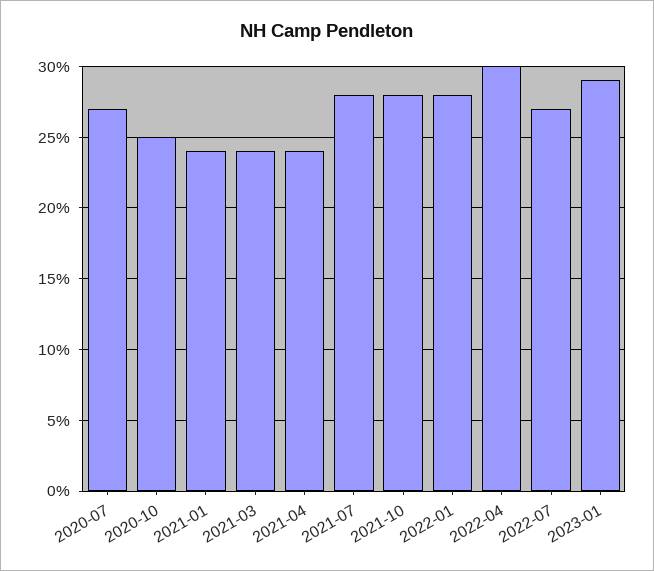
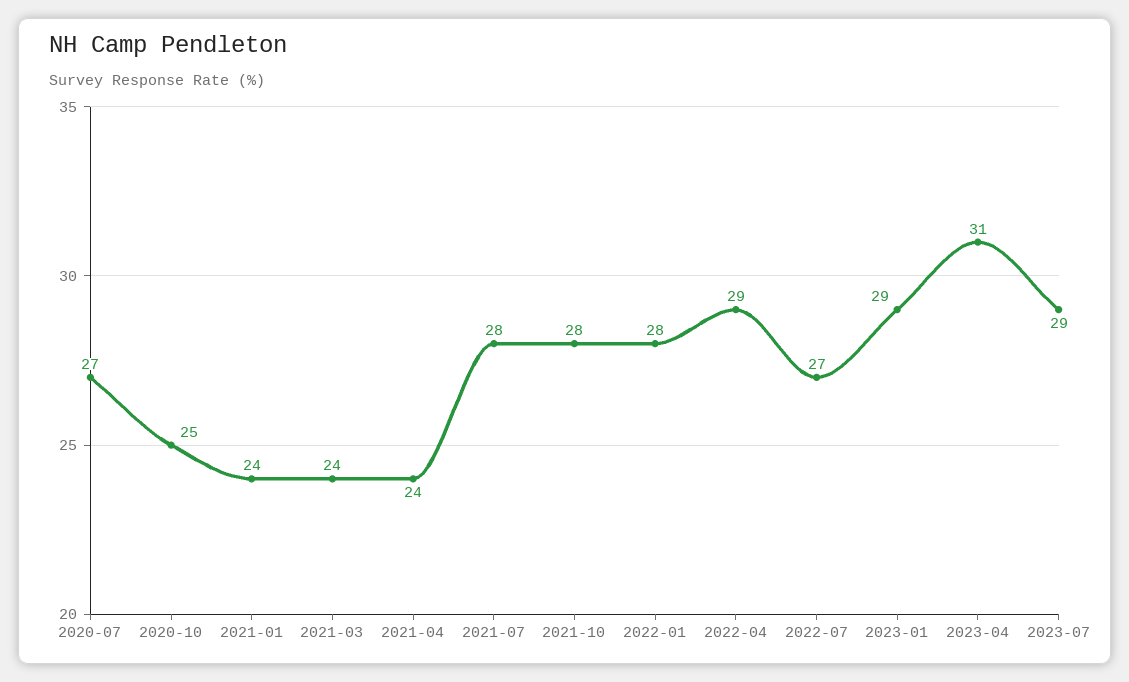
2022-04: 30 -> 29
2023-04: none -> 31
2023-07: none -> 29

